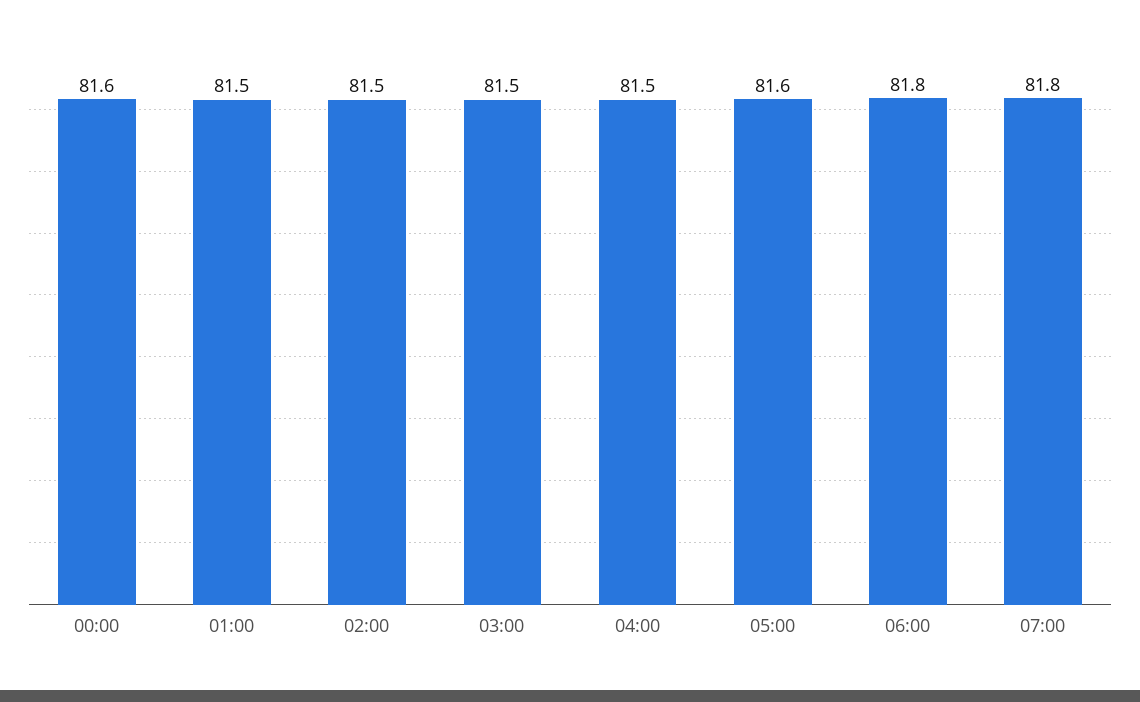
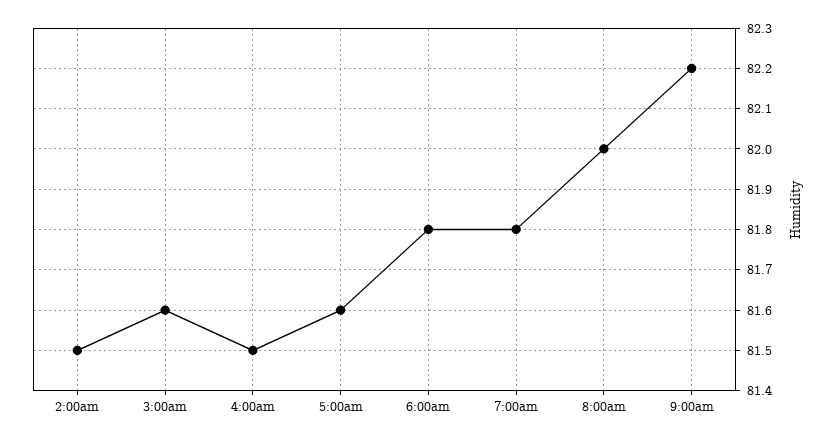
00:00: 81.6 -> none
01:00: 81.5 -> none
03:00: 81.5 -> 81.6
8:00am: none -> 82
9:00am: none -> 82.2

